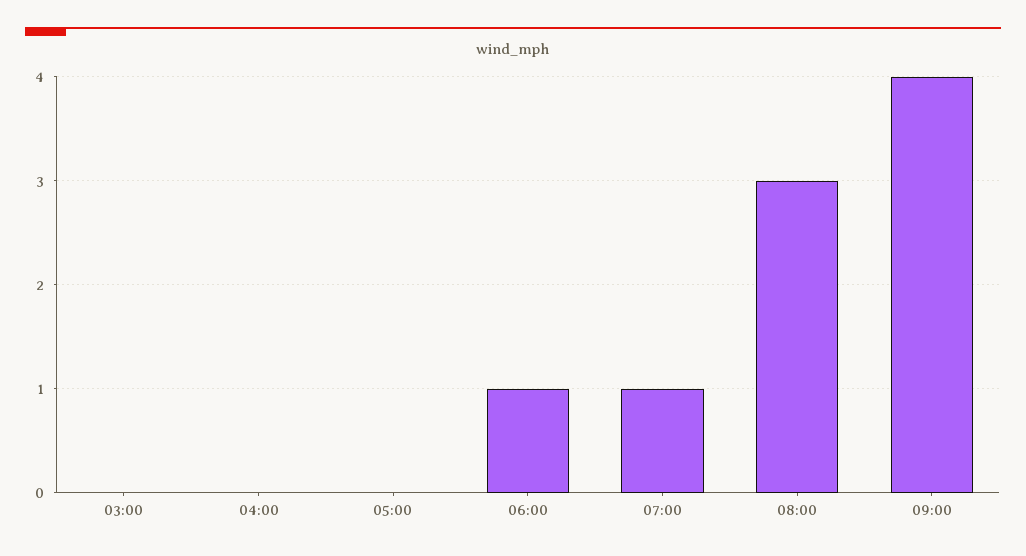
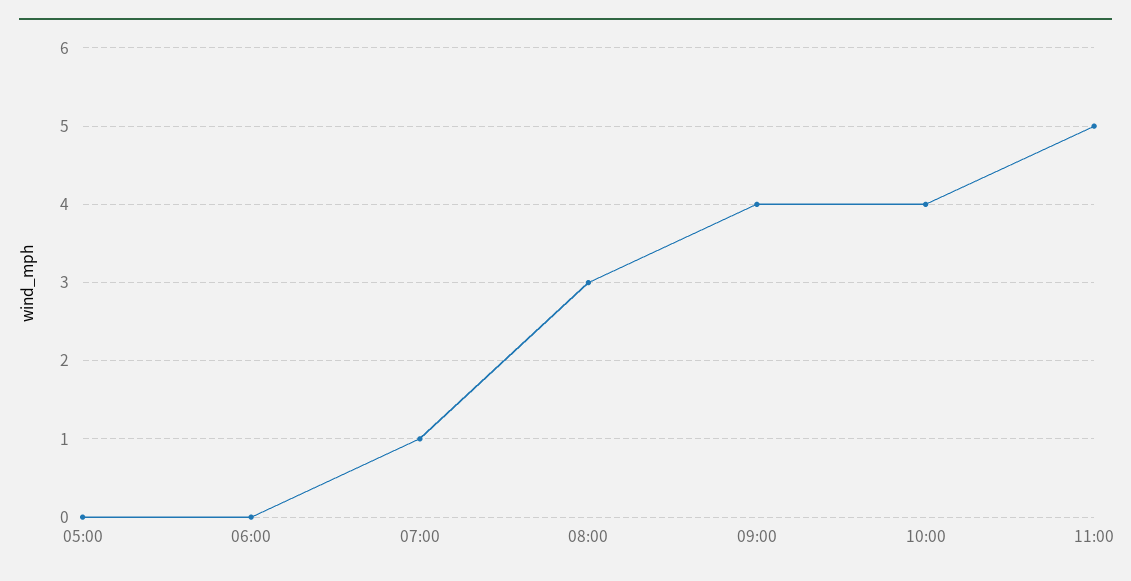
03:00: 0 -> none
04:00: 0 -> none
06:00: 1 -> 0
10:00: none -> 4
11:00: none -> 5

